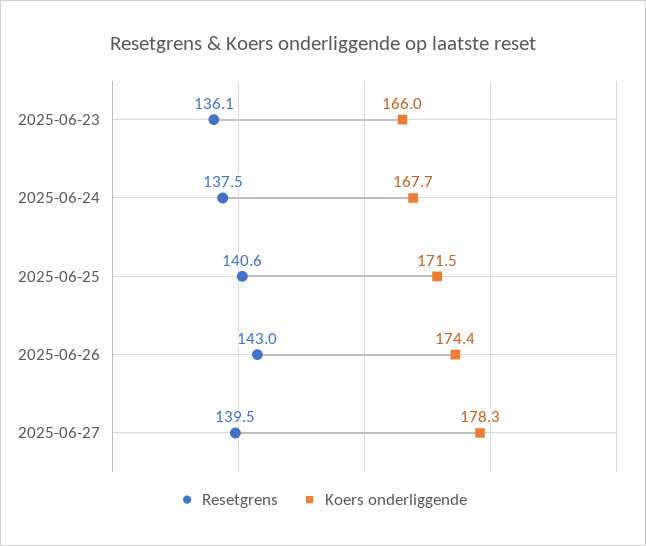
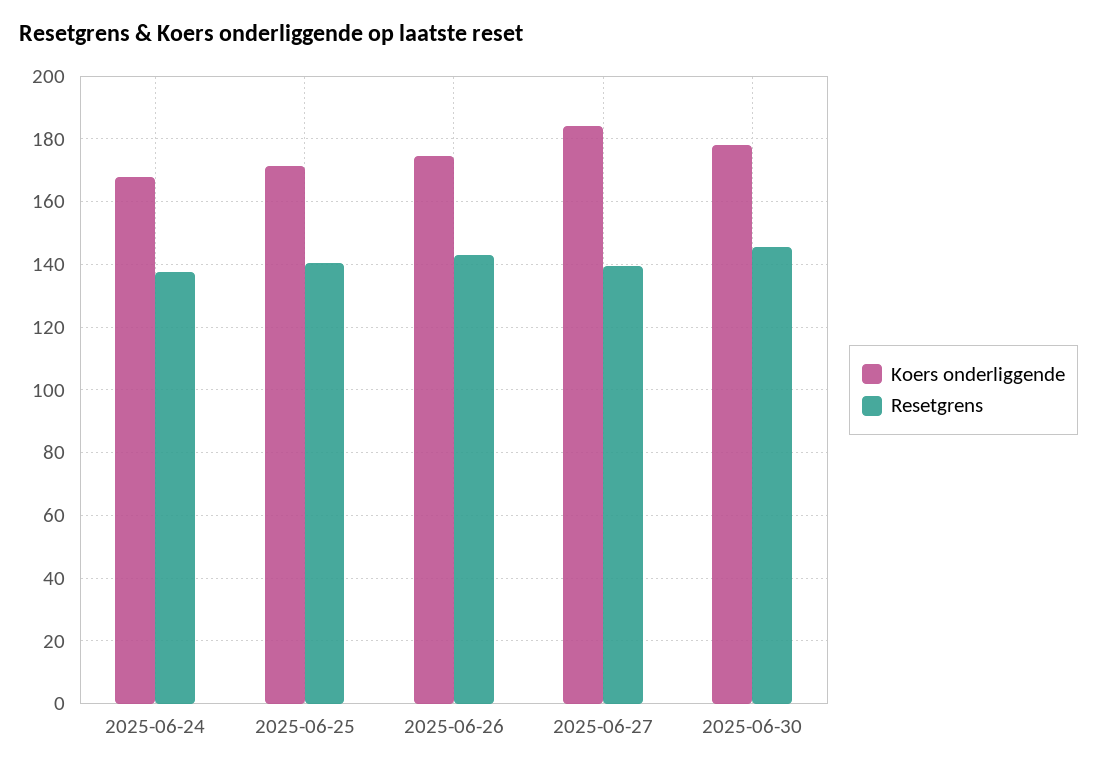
Resetgrens, 2025-06-23: 136.1 -> none
Koers onderliggende, 2025-06-23: 166 -> none
Koers onderliggende, 2025-06-27: 178.3 -> 184
Koers onderliggende, 2025-06-30: none -> 178
Resetgrens, 2025-06-30: none -> 146

